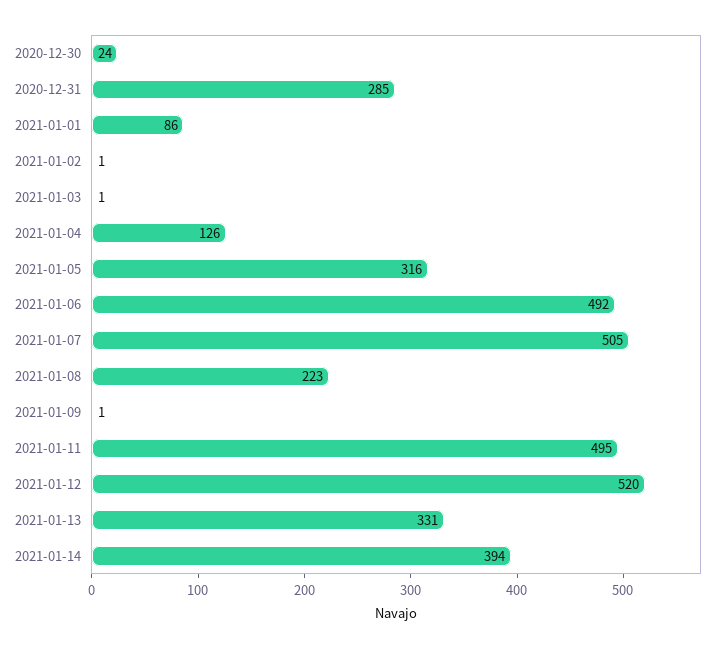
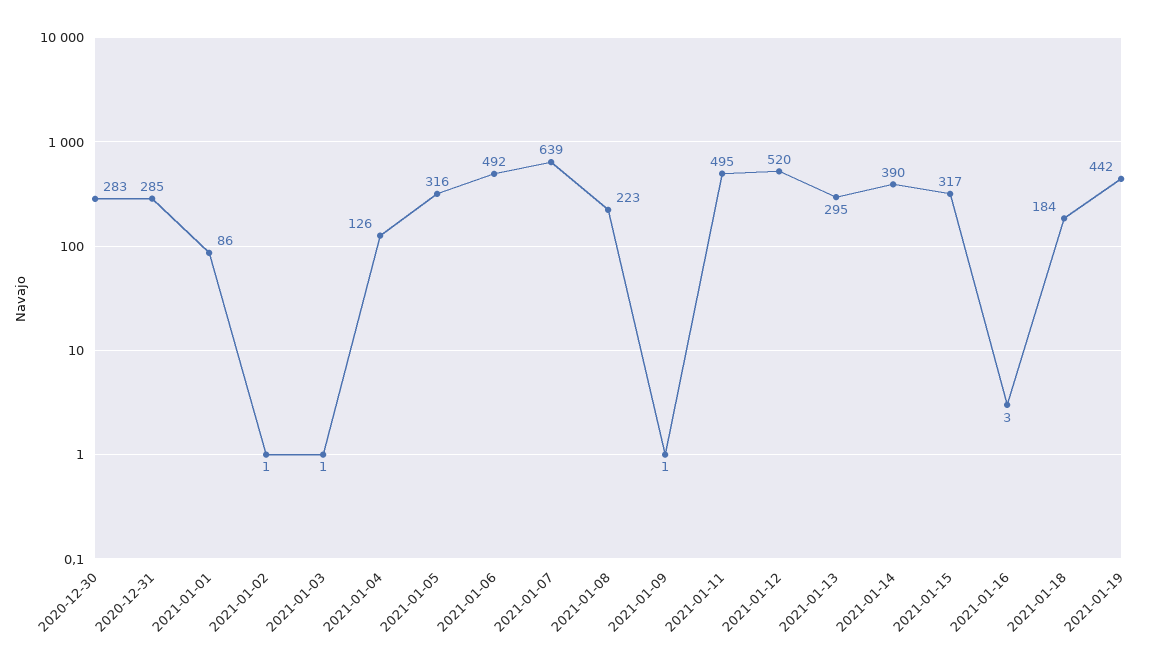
2020-12-30: 24 -> 283
2021-01-07: 505 -> 639
2021-01-13: 331 -> 295
2021-01-14: 394 -> 390
2021-01-15: none -> 317
2021-01-16: none -> 3
2021-01-18: none -> 184
2021-01-19: none -> 442

